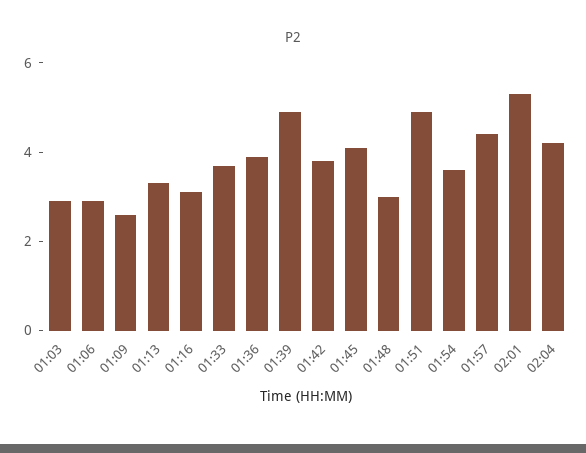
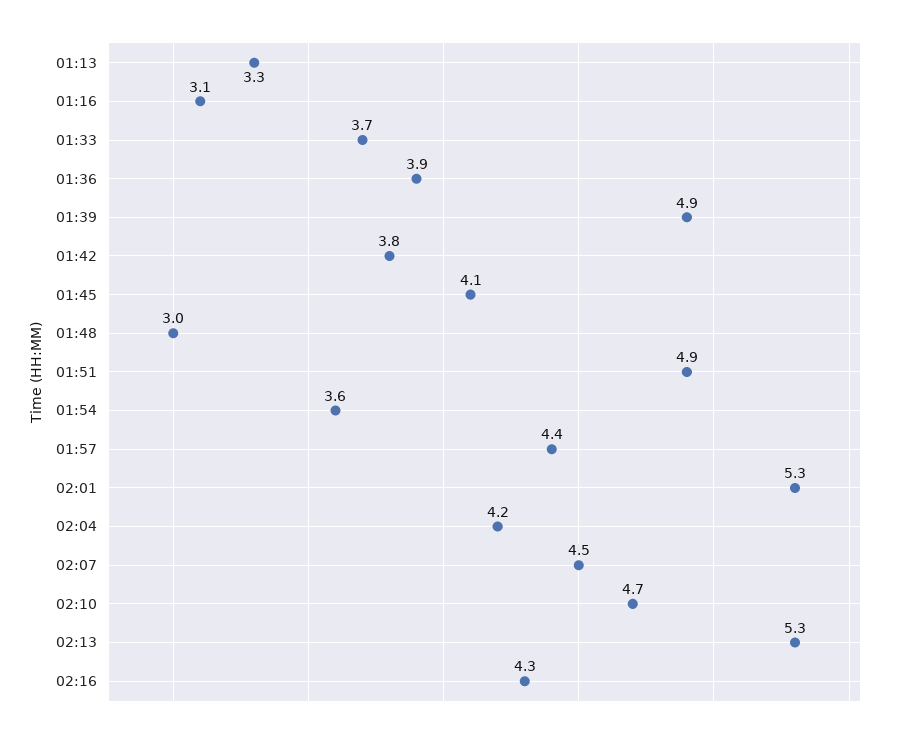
01:03: 3 -> none
01:06: 3 -> none
01:09: 2.5 -> none
02:07: none -> 4.5
02:10: none -> 4.7
02:13: none -> 5.3
02:16: none -> 4.3

